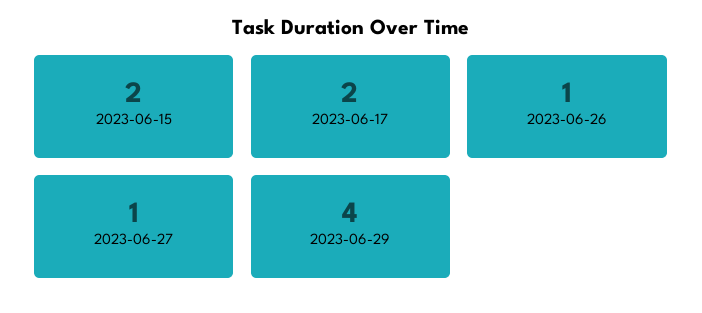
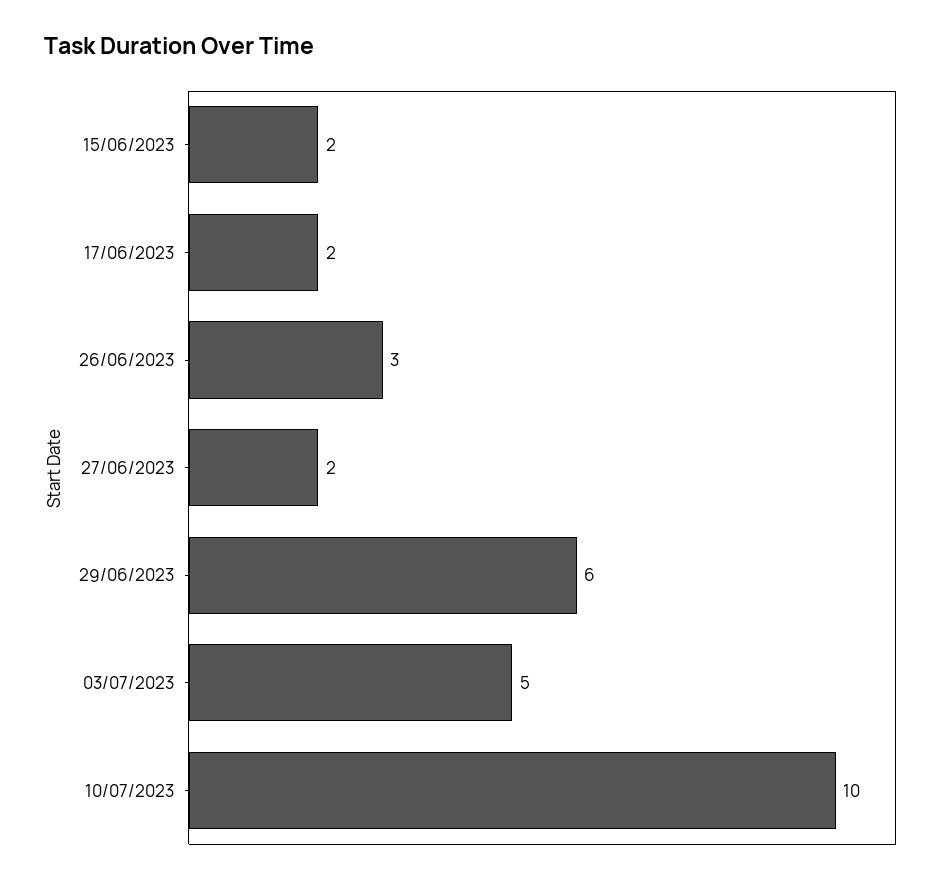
2023-06-26: 1 -> 3
2023-06-27: 1 -> 2
2023-06-29: 4 -> 6
03/07/2023: none -> 5
10/07/2023: none -> 10

